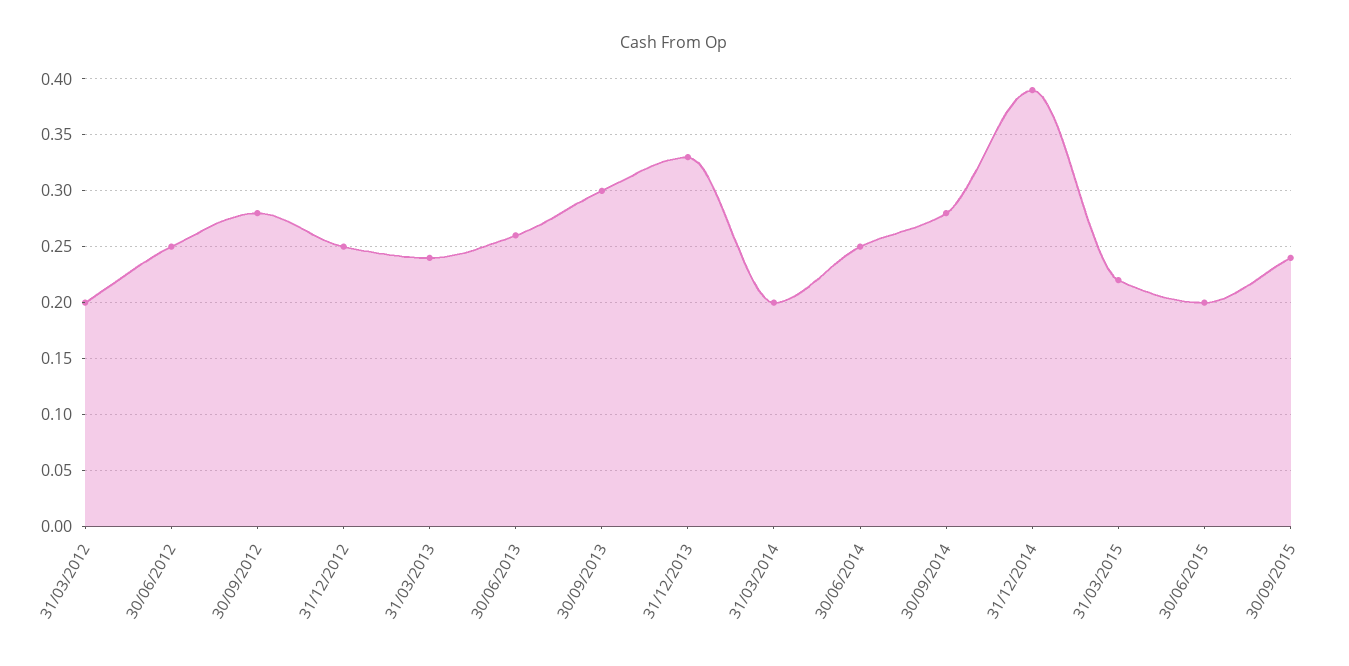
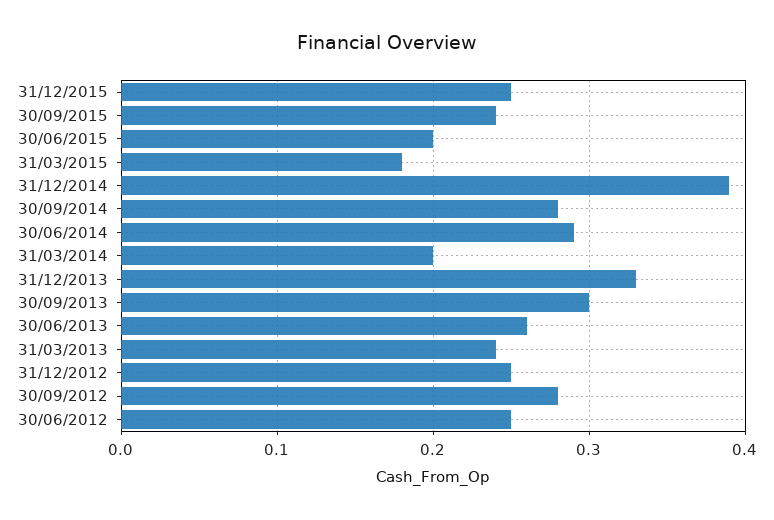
31/03/2012: 0.2 -> none
30/06/2014: 0.25 -> 0.29
31/03/2015: 0.22 -> 0.18
31/12/2015: none -> 0.25

